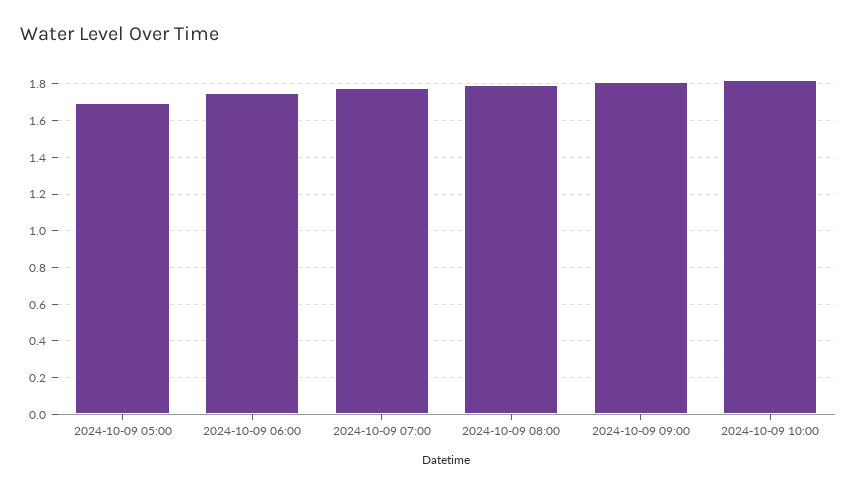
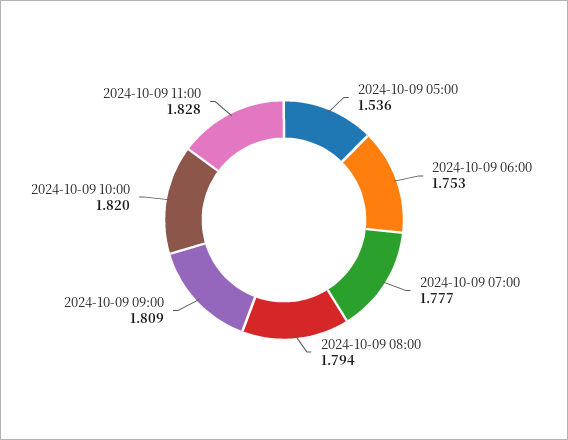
2024-10-09 05:00: 1.7 -> 1.536
2024-10-09 11:00: none -> 1.828

